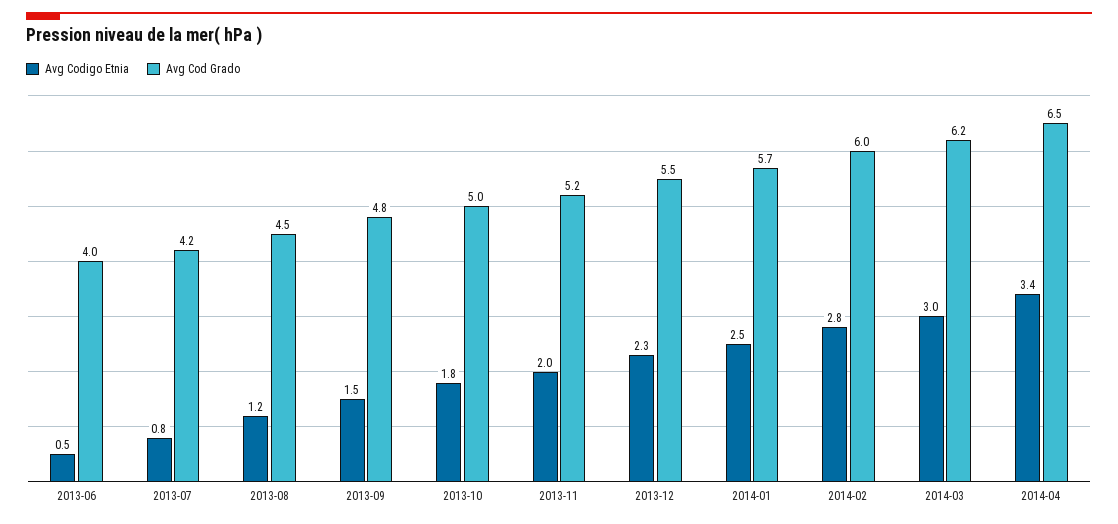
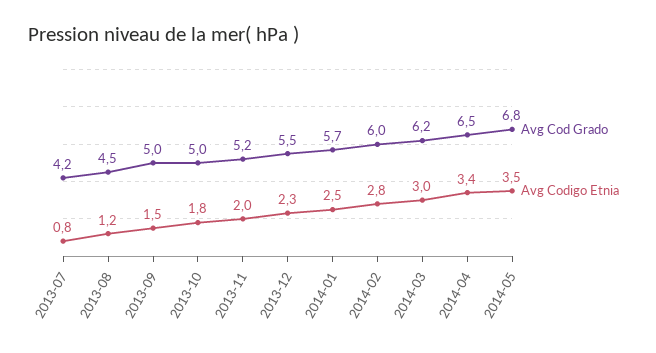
Avg Codigo Etnia, 2013-06: 0.5 -> none
Avg Cod Grado, 2013-06: 4 -> none
Avg Cod Grado, 2013-09: 4.8 -> 5
Avg Cod Grado, 2014-05: none -> 6.8
Avg Codigo Etnia, 2014-05: none -> 3.5

